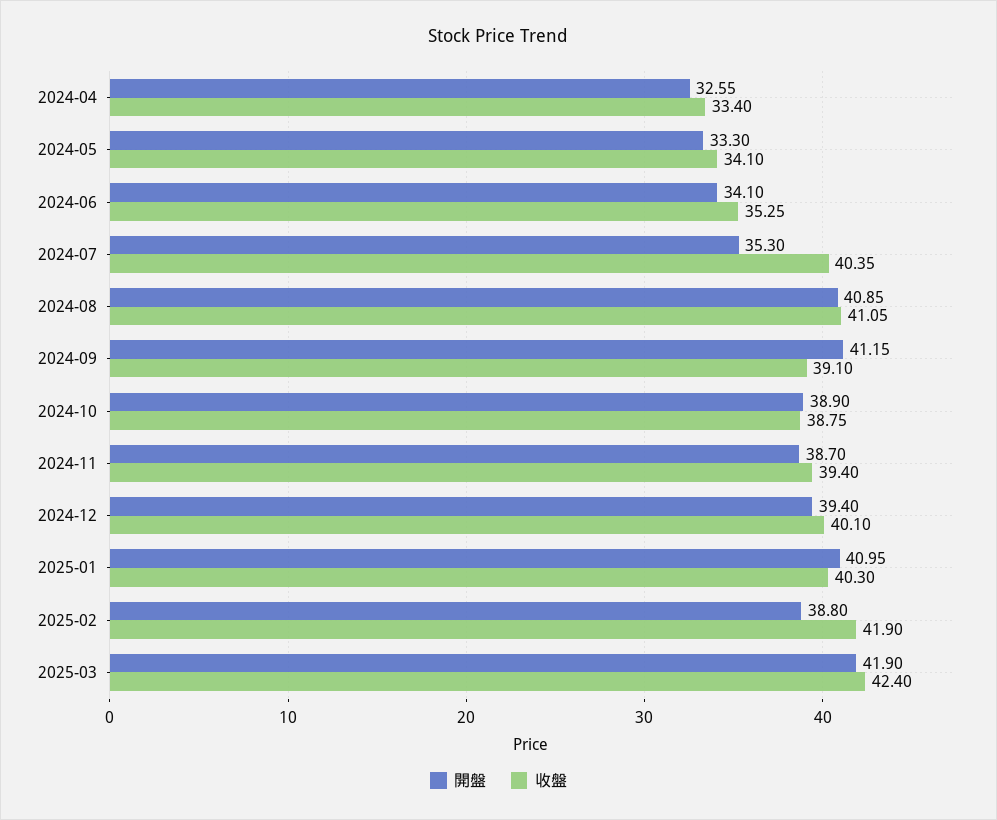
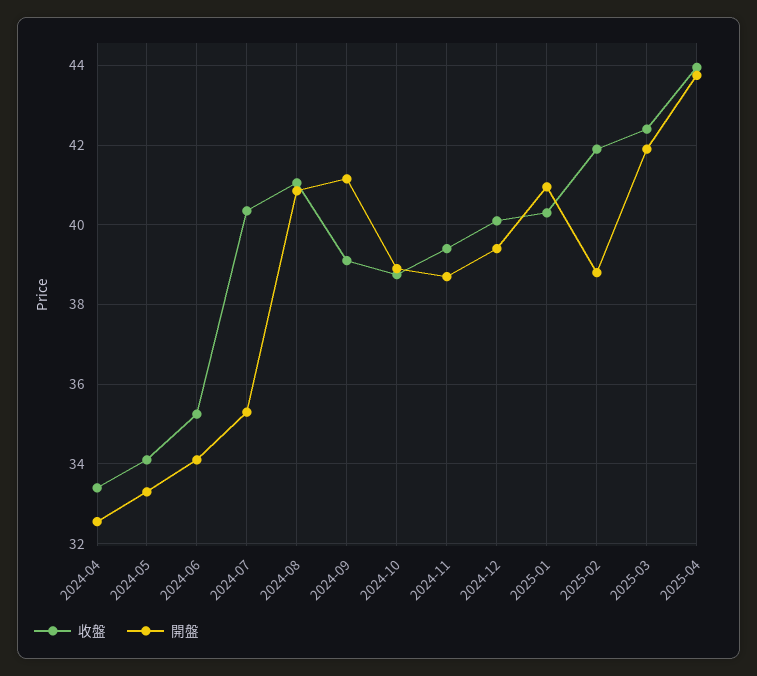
收盤, 2025-04: none -> 44
開盤, 2025-04: none -> 43.8

